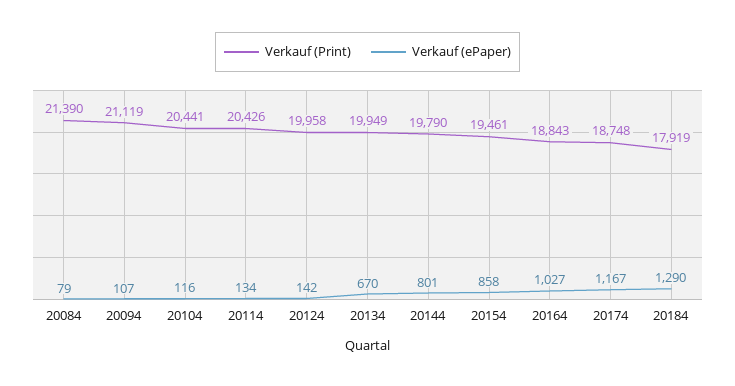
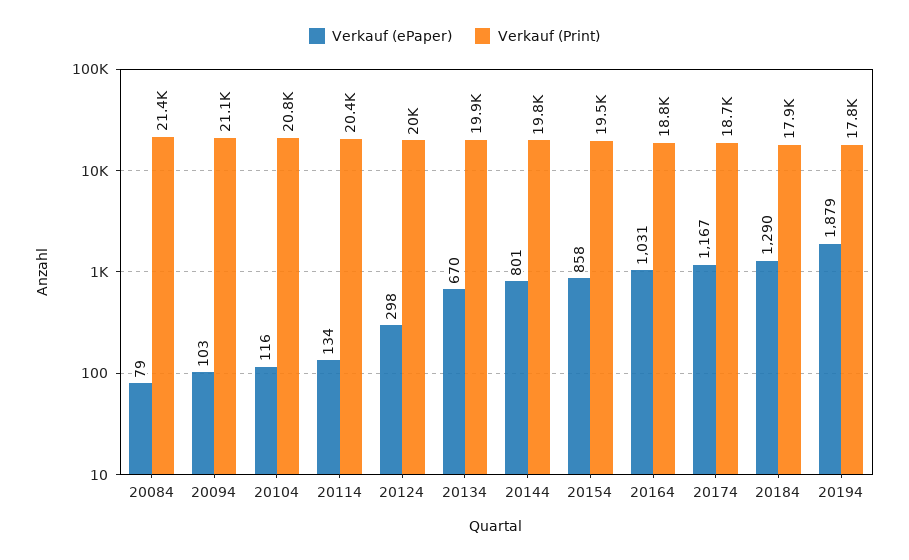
Verkauf (ePaper), 20094: 107 -> 103
Verkauf (Print), 20104: 20441 -> 20800
Verkauf (ePaper), 20124: 142 -> 298
Verkauf (ePaper), 20164: 1027 -> 1031
Verkauf (ePaper), 20194: none -> 1879
Verkauf (Print), 20194: none -> 17800

